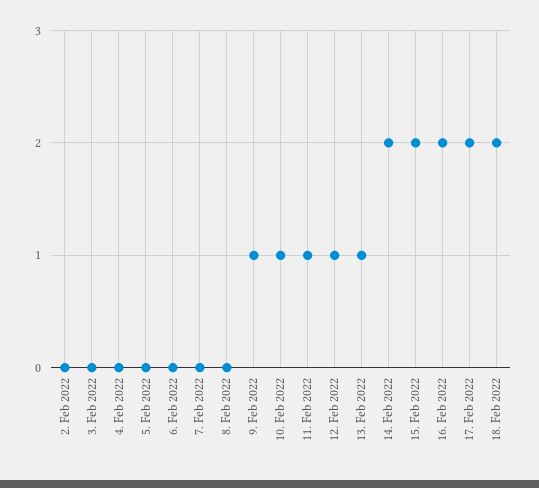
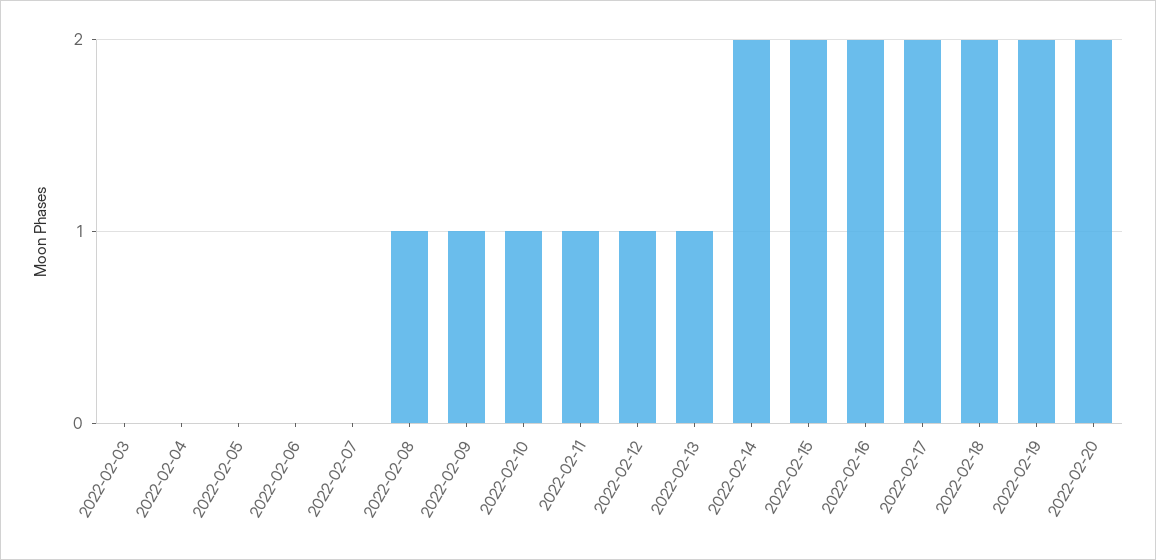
2. Feb 2022: 0 -> none
8. Feb 2022: 0 -> 1
2022-02-19: none -> 2
2022-02-20: none -> 2

